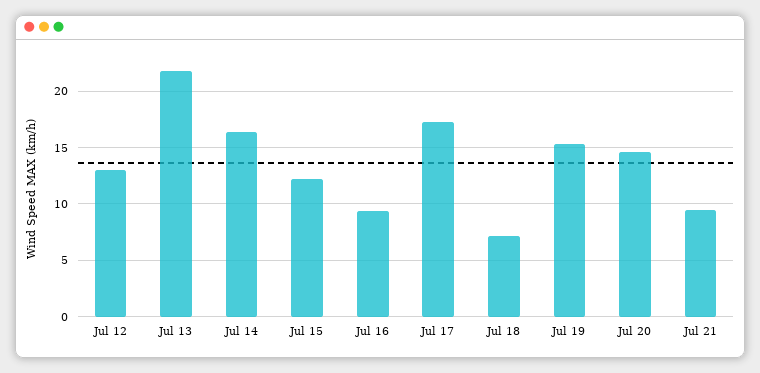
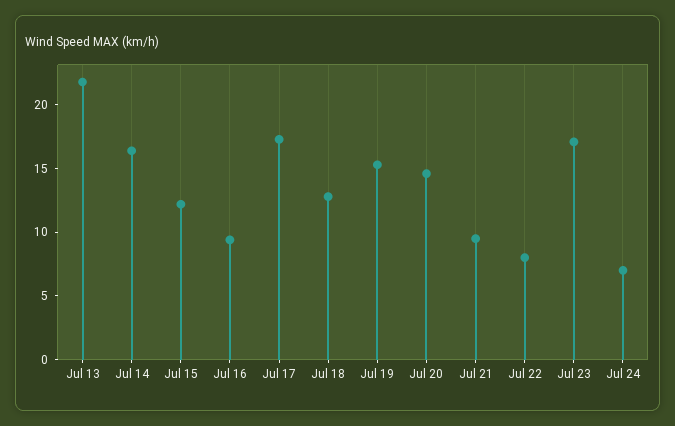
Jul 12: 13 -> none
Jul 18: 7 -> 13
Jul 22: none -> 8
Jul 23: none -> 17
Jul 24: none -> 7

